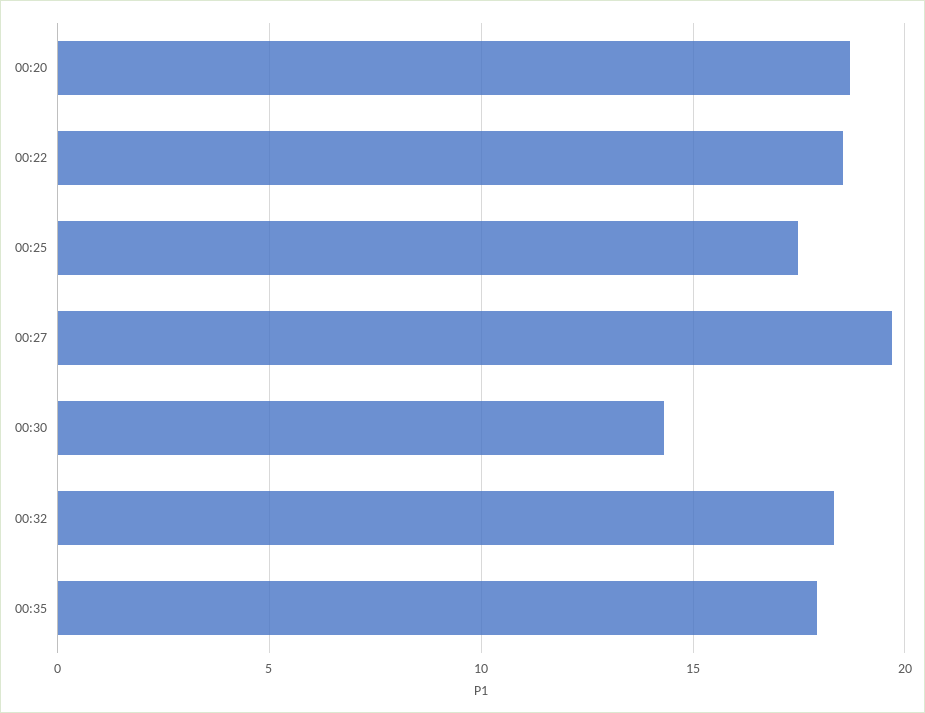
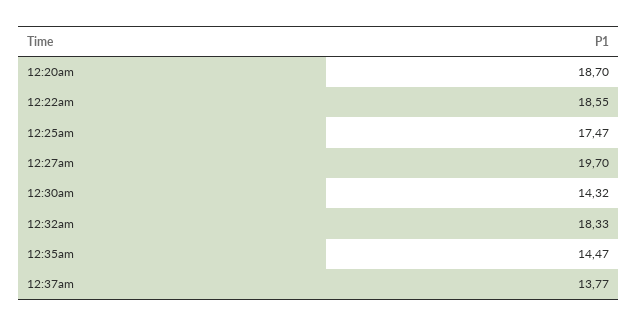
00:35: 18 -> 14.47
12:37am: none -> 13.77

